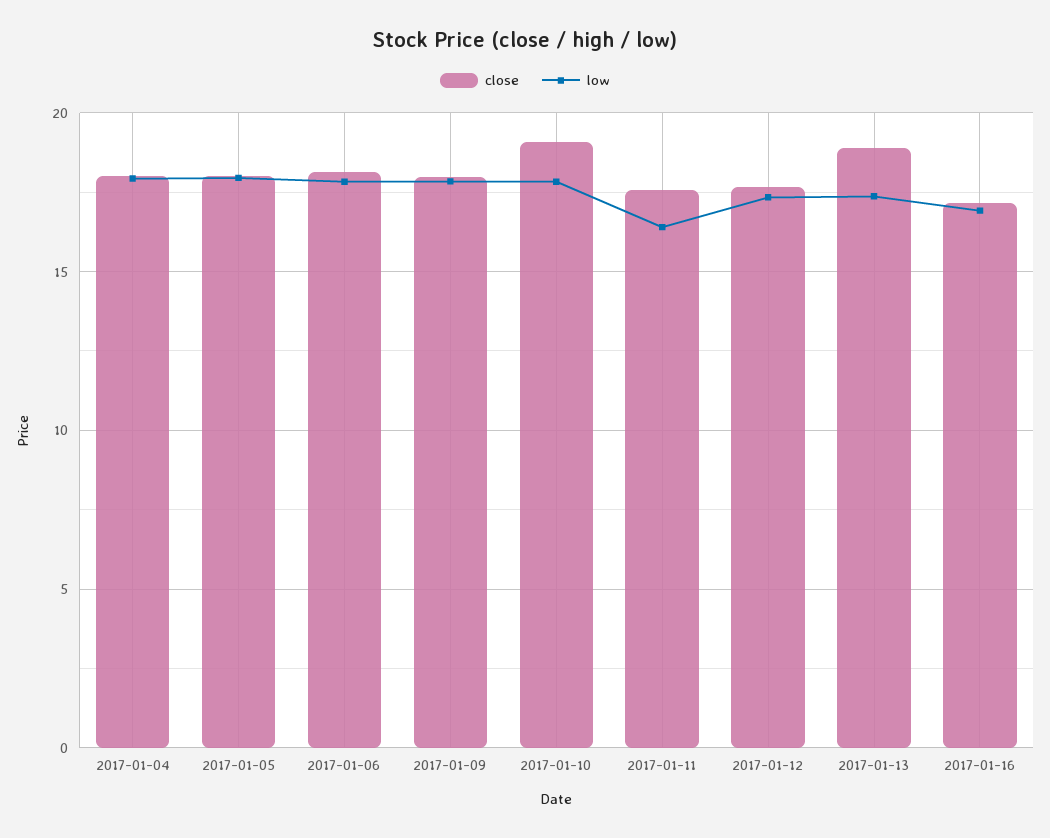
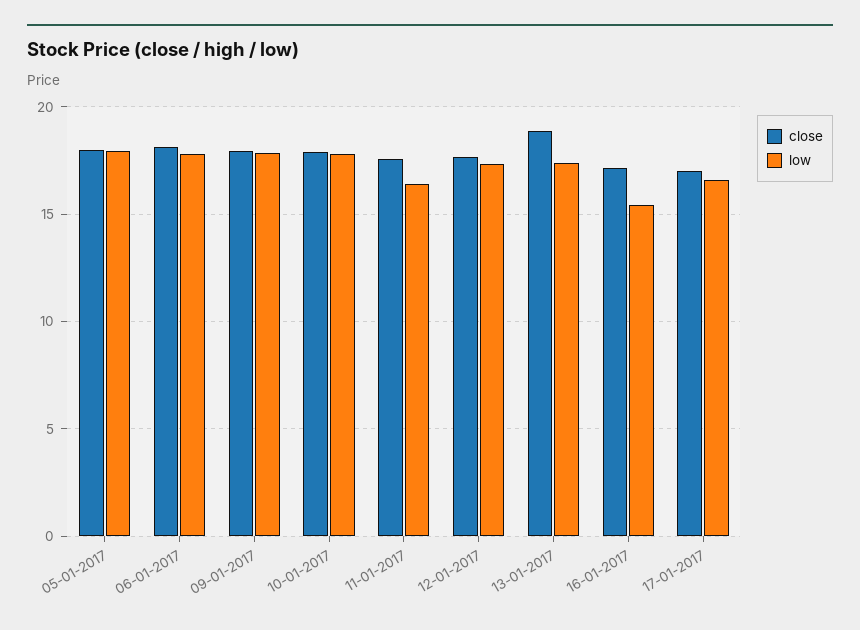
close, 2017-01-04: 18 -> none
low, 2017-01-04: 18 -> none
close, 2017-01-10: 19 -> 18
low, 2017-01-16: 17 -> 15.5
close, 17-01-2017: none -> 17
low, 17-01-2017: none -> 16.5

